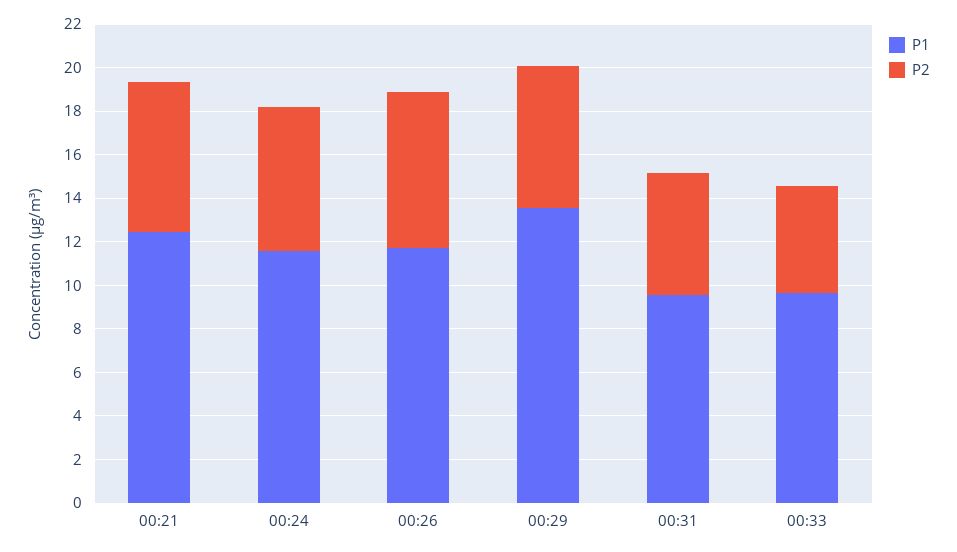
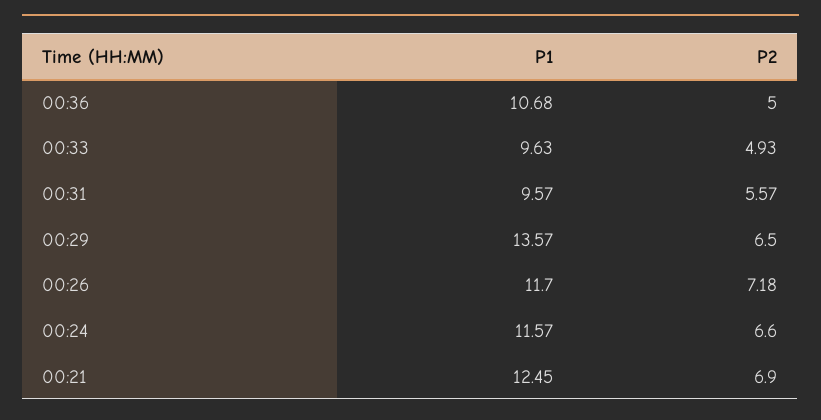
P1, 00:36: none -> 10.68
P2, 00:36: none -> 5

